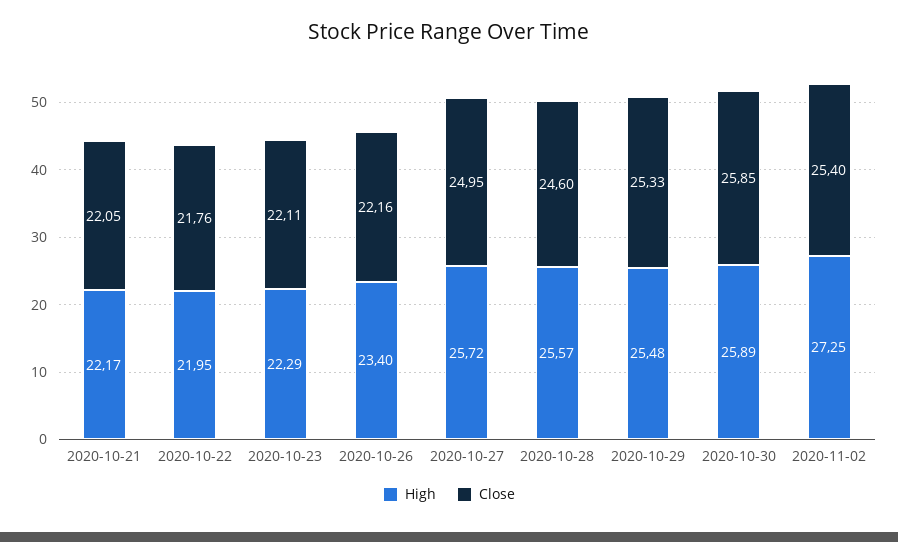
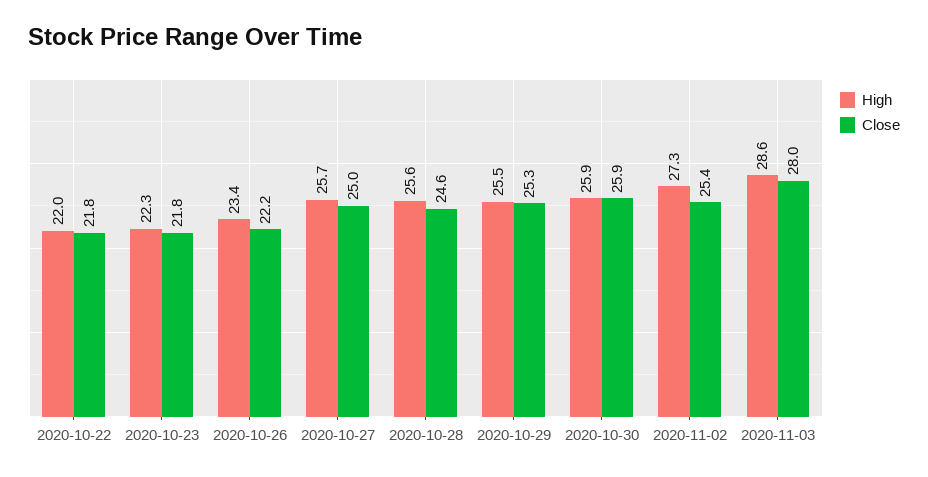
High, 2020-10-21: 22.17 -> none
Close, 2020-10-21: 22.05 -> none
Close, 2020-10-23: 22.11 -> 21.8
High, 2020-11-03: none -> 28.6
Close, 2020-11-03: none -> 28

